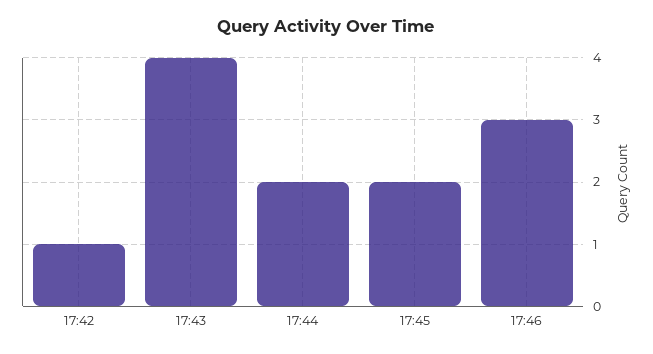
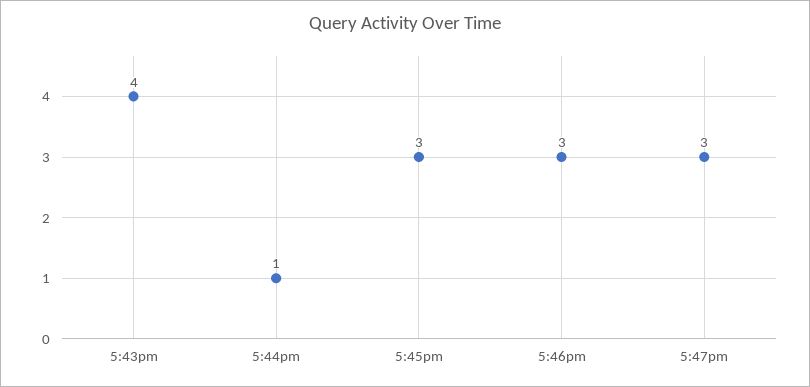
17:42: 1 -> none
17:44: 2 -> 1
17:45: 2 -> 3
5:47pm: none -> 3

